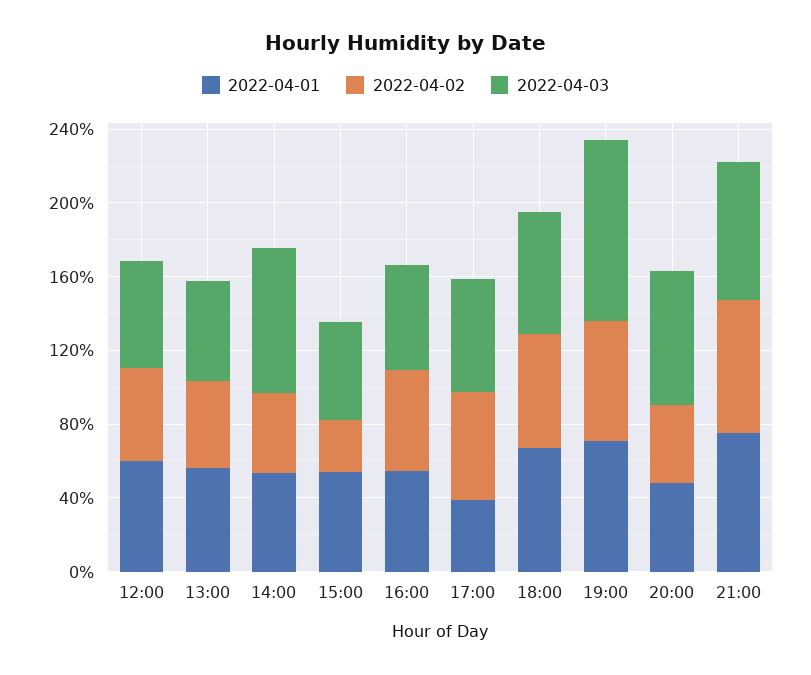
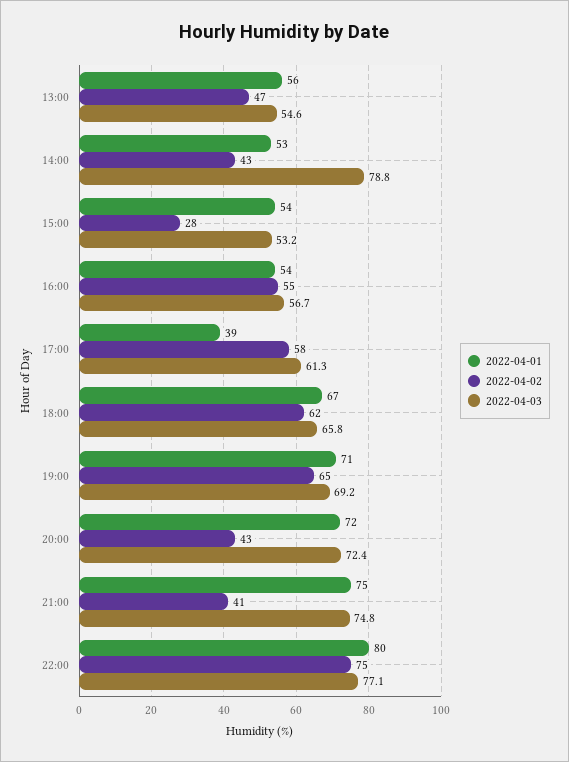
2022-04-01, 12:00: 60 -> none
2022-04-02, 12:00: 50 -> none
2022-04-03, 12:00: 60 -> none
2022-04-03, 19:00: 100 -> 69.2
2022-04-01, 20:00: 50 -> 72
2022-04-02, 21:00: 70 -> 41
2022-04-01, 22:00: none -> 80
2022-04-02, 22:00: none -> 75
2022-04-03, 22:00: none -> 77.1

